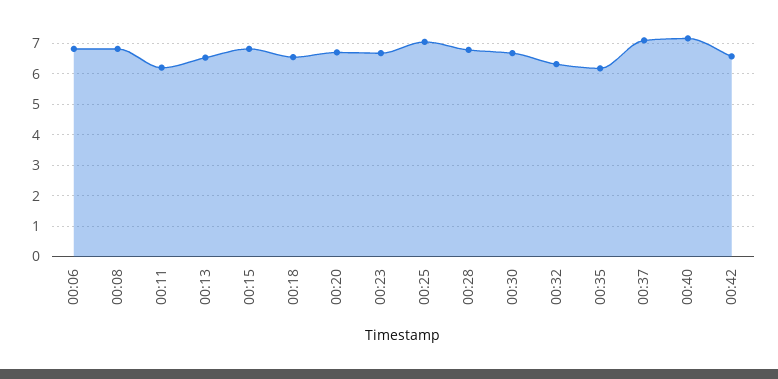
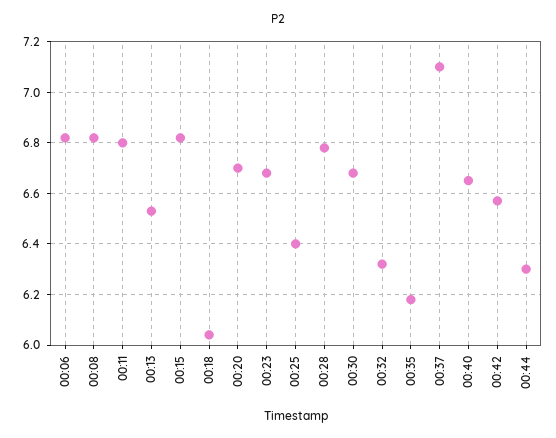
00:11: 6.2 -> 6.8
00:18: 6.6 -> 6.05
00:25: 7 -> 6.4
00:40: 7.2 -> 6.65
00:44: none -> 6.3

